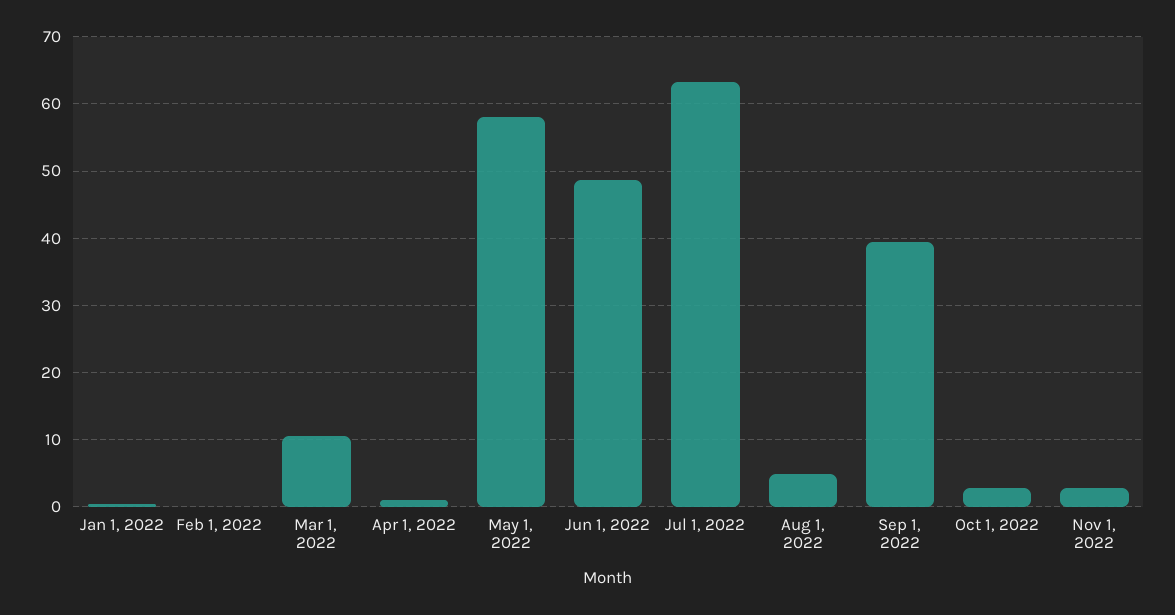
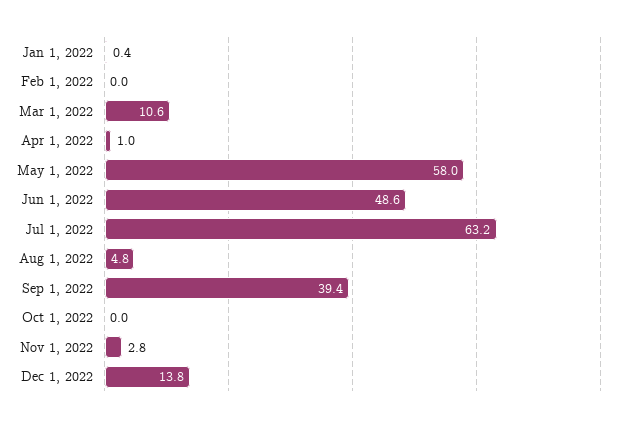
Oct 1, 2022: 3 -> 0
Dec 1, 2022: none -> 13.8

